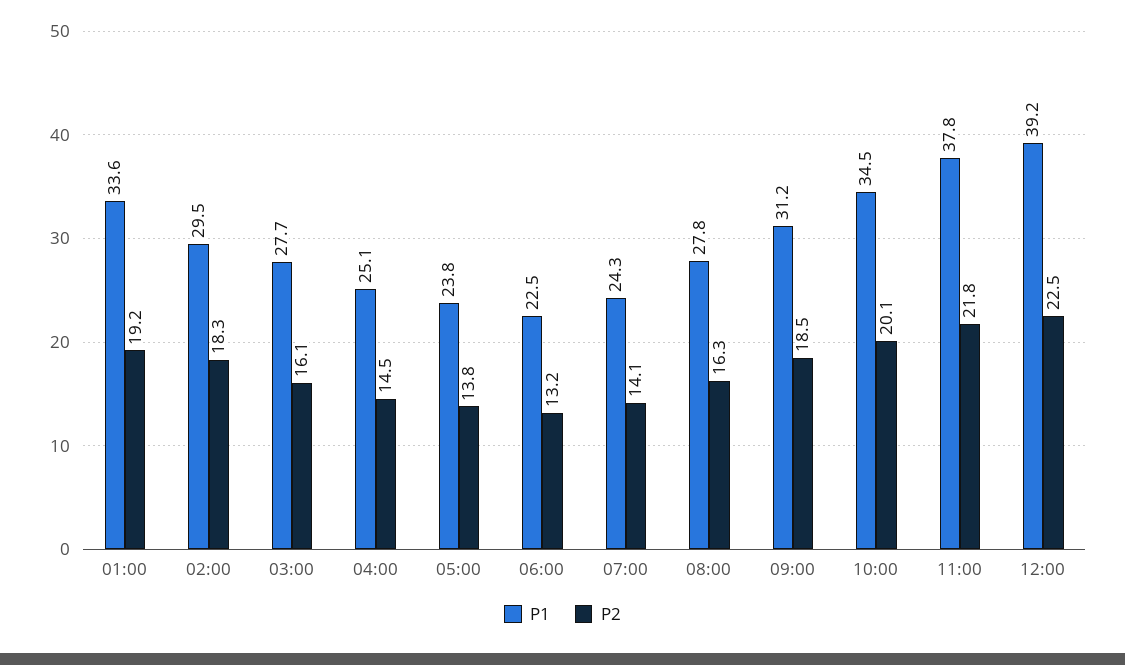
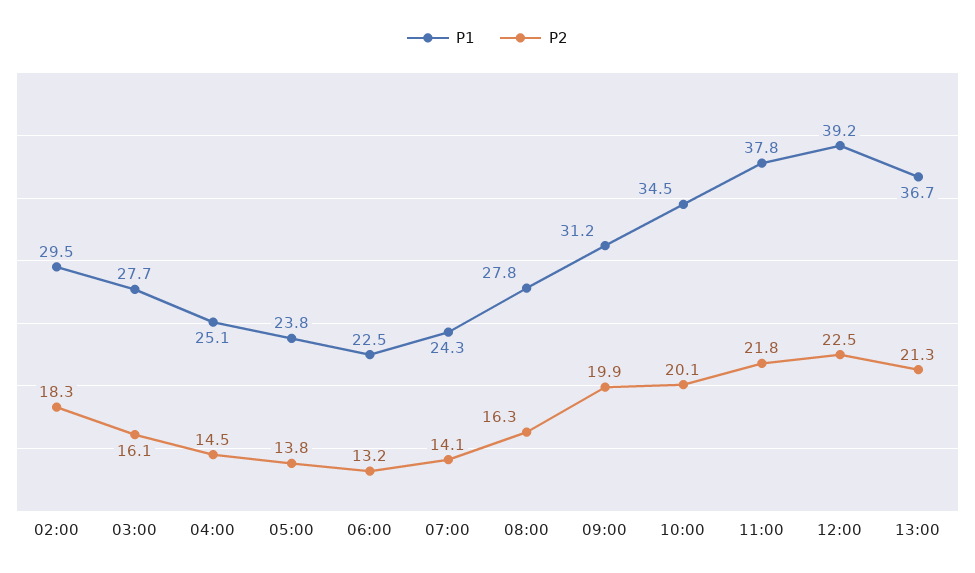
P1, 01:00: 33.6 -> none
P2, 01:00: 19.2 -> none
P2, 09:00: 18.5 -> 19.9
P1, 13:00: none -> 36.7
P2, 13:00: none -> 21.3

